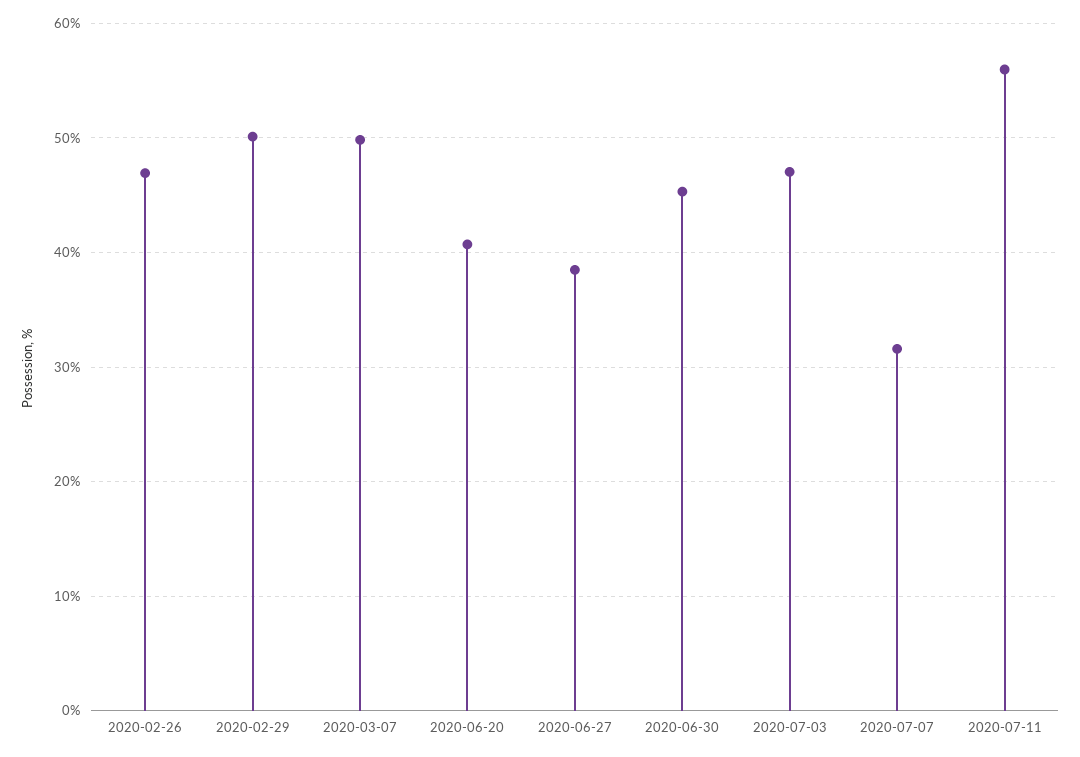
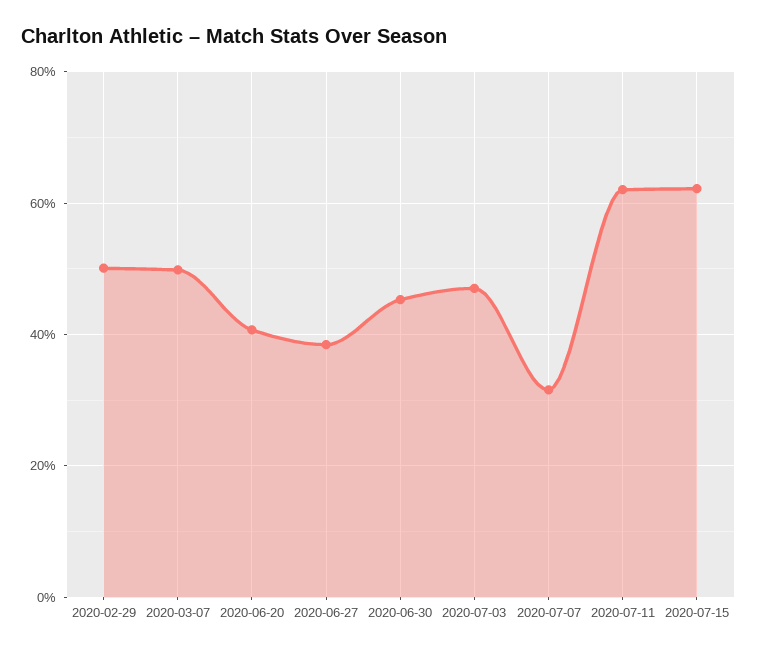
2020-02-26: 47 -> none
2020-07-11: 56 -> 62
2020-07-15: none -> 62

